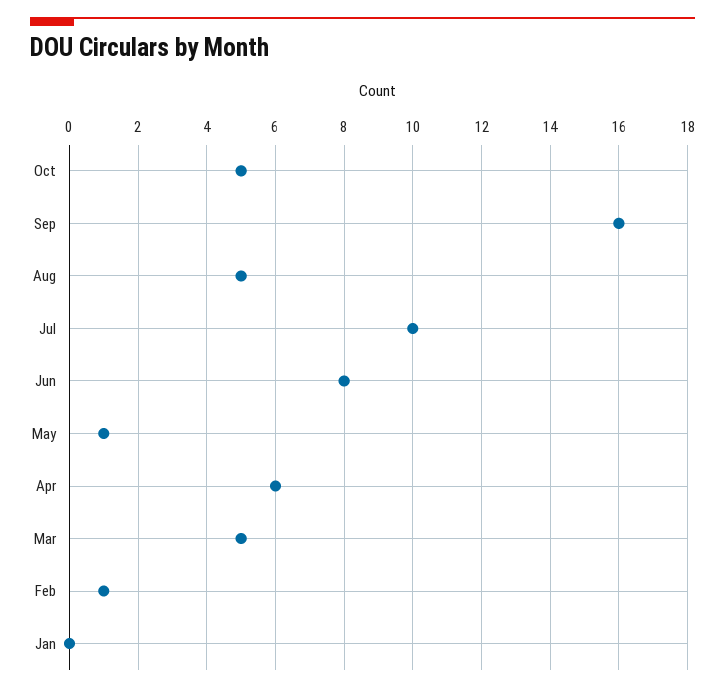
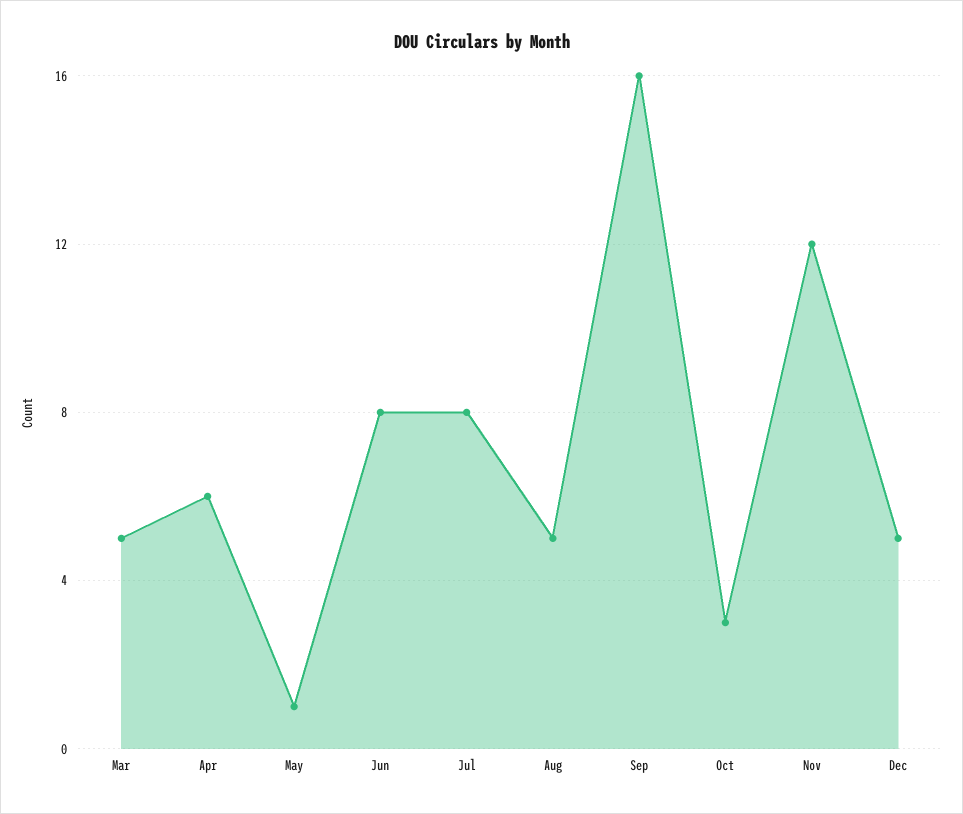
Oct: 5 -> 3
Jul: 10 -> 8
Feb: 1 -> none
Jan: 0 -> none
Nov: none -> 12
Dec: none -> 5

